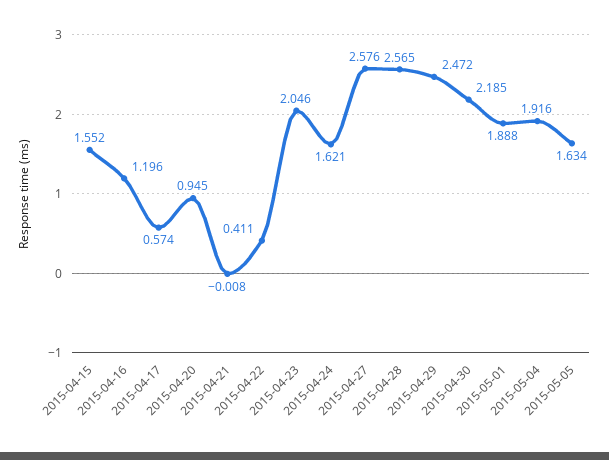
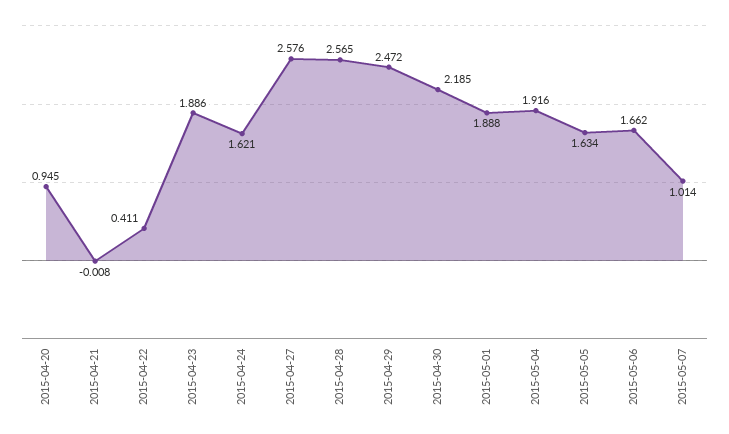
2015-04-15: 1.552 -> none
2015-04-16: 1.196 -> none
2015-04-17: 0.574 -> none
2015-04-23: 2.046 -> 1.886
2015-05-06: none -> 1.662
2015-05-07: none -> 1.014

